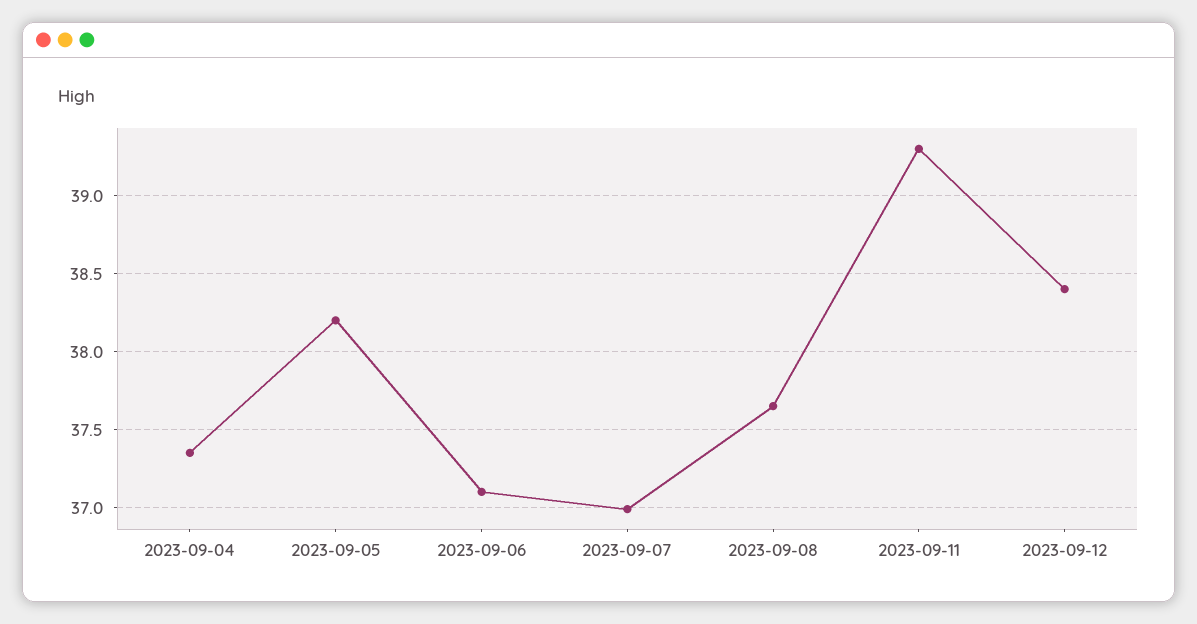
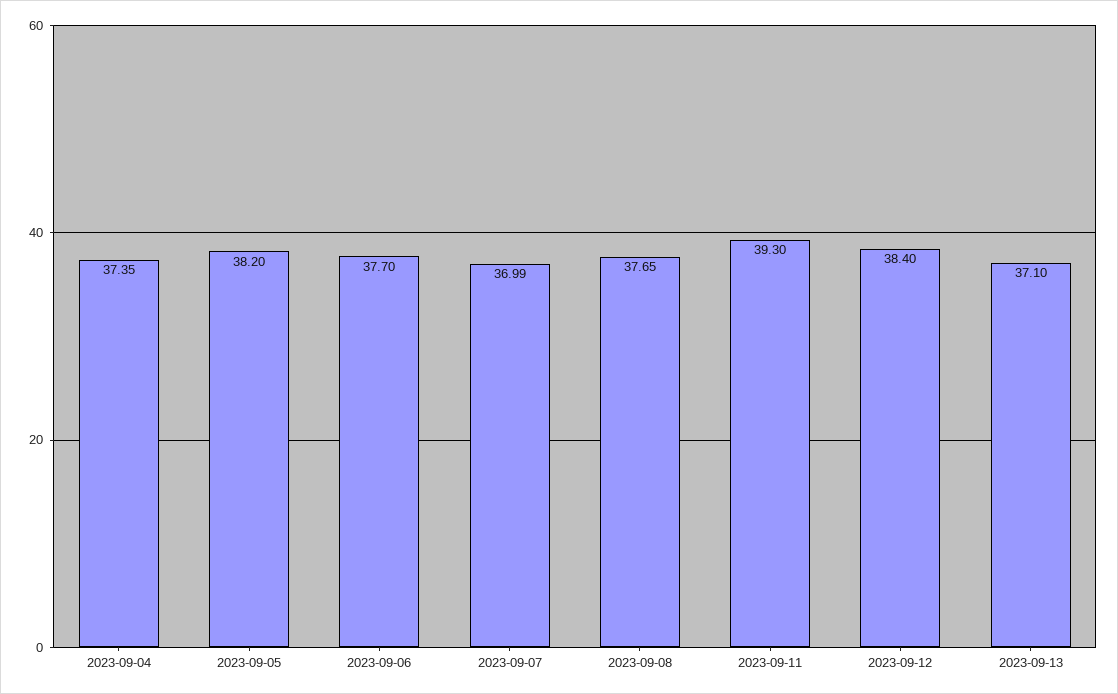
2023-09-06: 37.1 -> 37.7
2023-09-13: none -> 37.1

